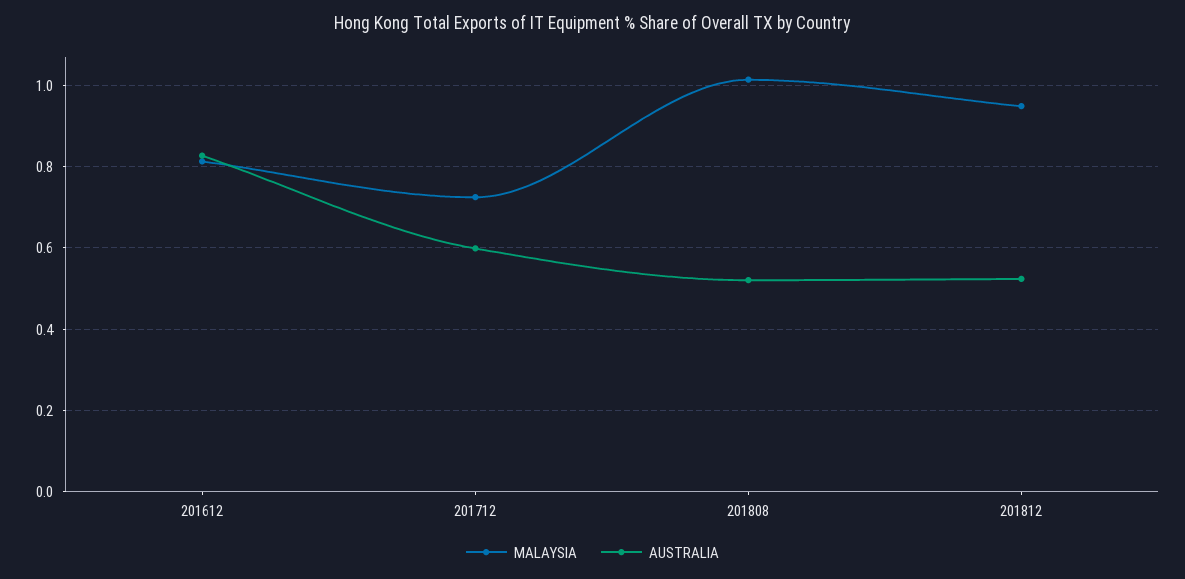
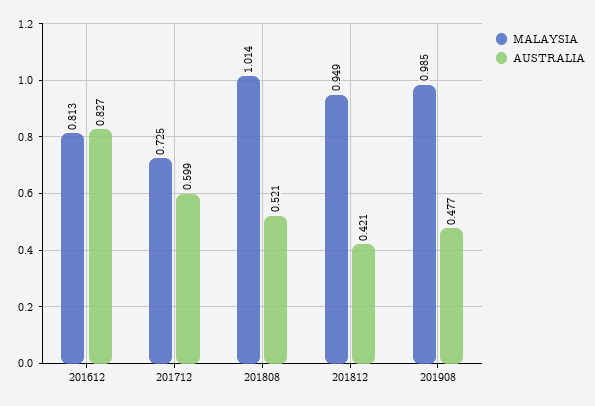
AUSTRALIA, 201812: 0.52 -> 0.421
MALAYSIA, 201908: none -> 0.985
AUSTRALIA, 201908: none -> 0.477

